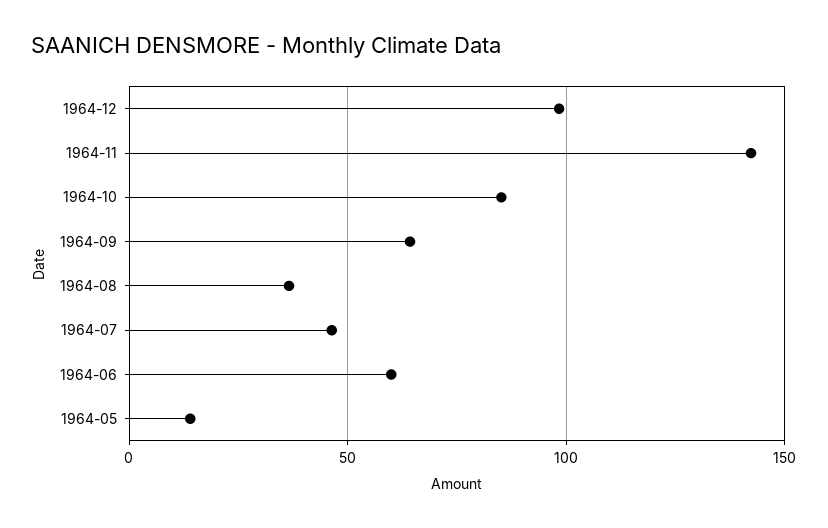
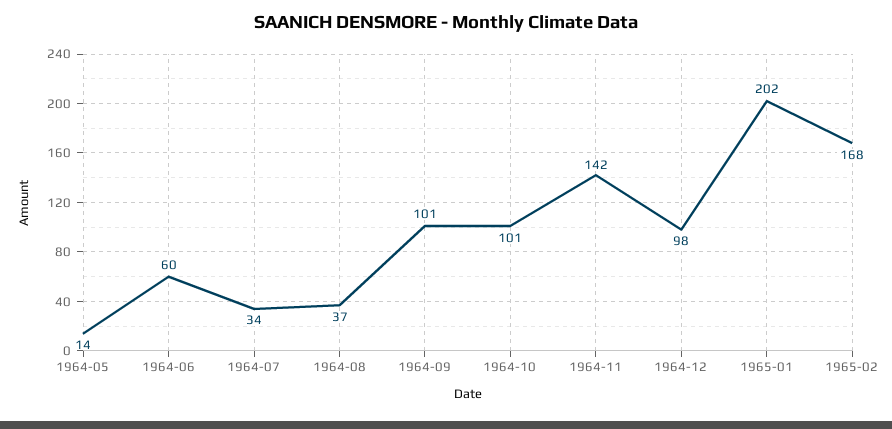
1964-10: 85 -> 101
1964-09: 65 -> 101
1964-07: 45 -> 34
1965-01: none -> 202
1965-02: none -> 168

